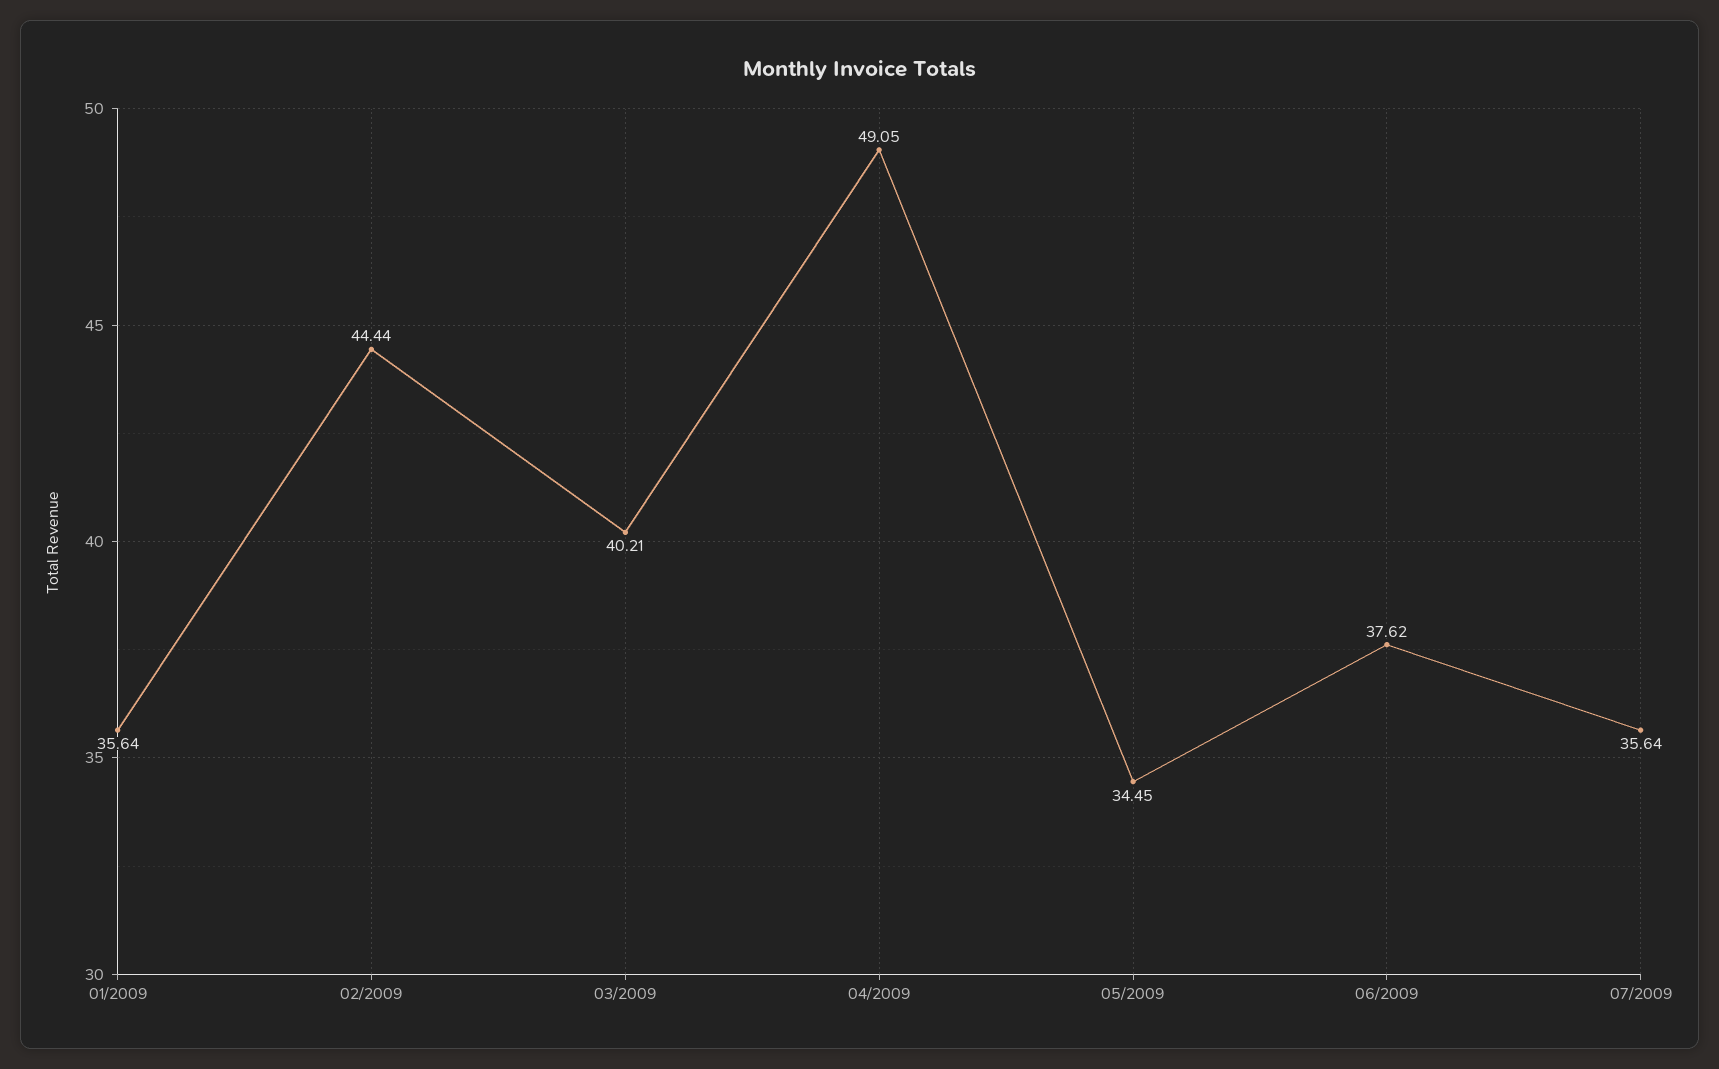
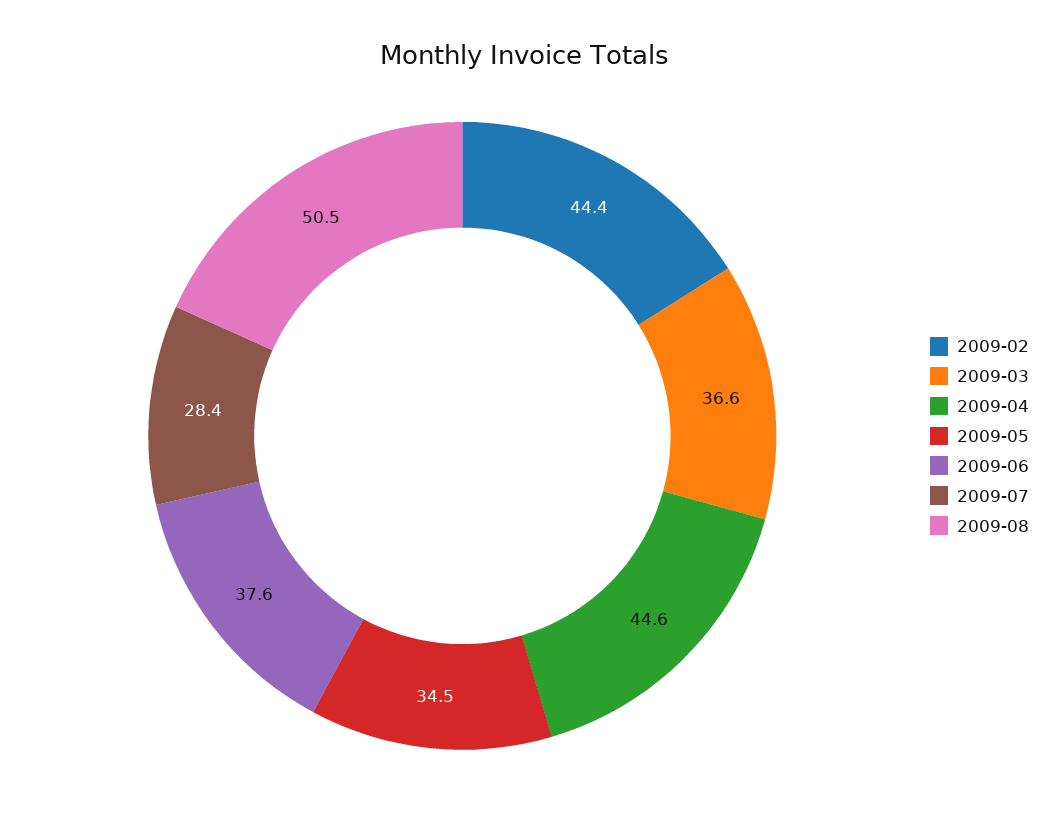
01/2009: 35.64 -> none
03/2009: 40.21 -> 36.6
04/2009: 49.05 -> 44.6
07/2009: 35.64 -> 28.4
2009-08: none -> 50.5

